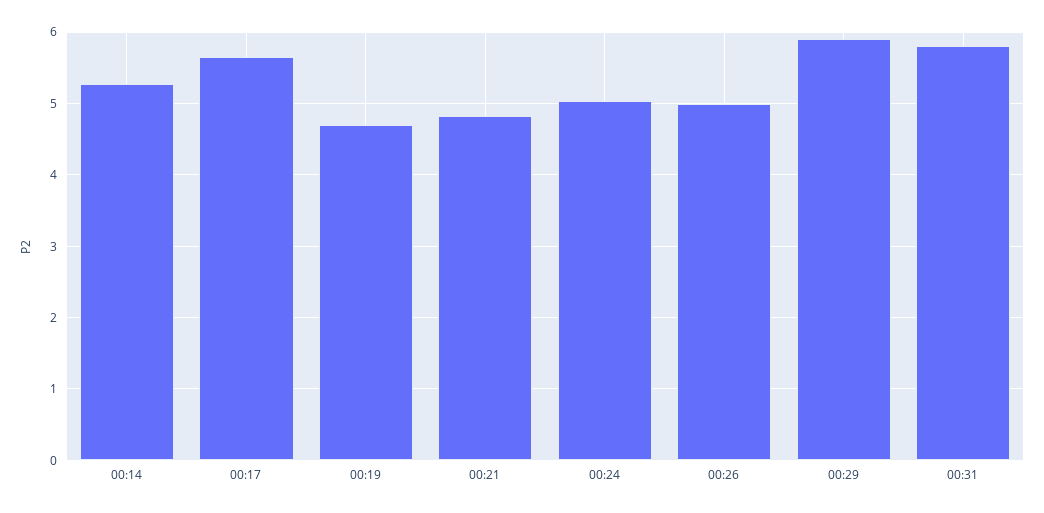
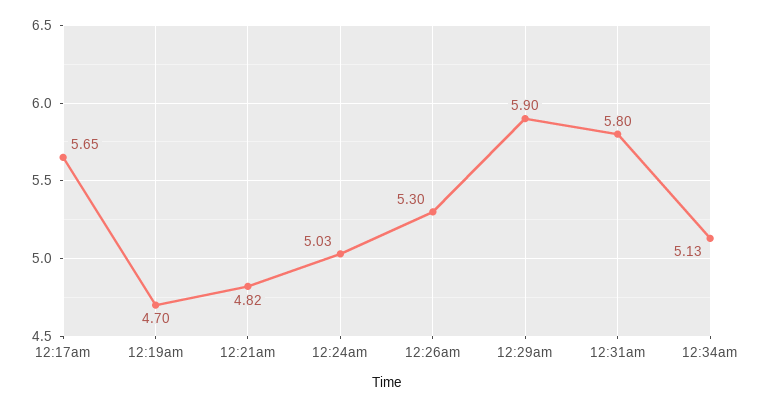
00:14: 5.3 -> none
00:26: 5 -> 5.3
12:34am: none -> 5.13

